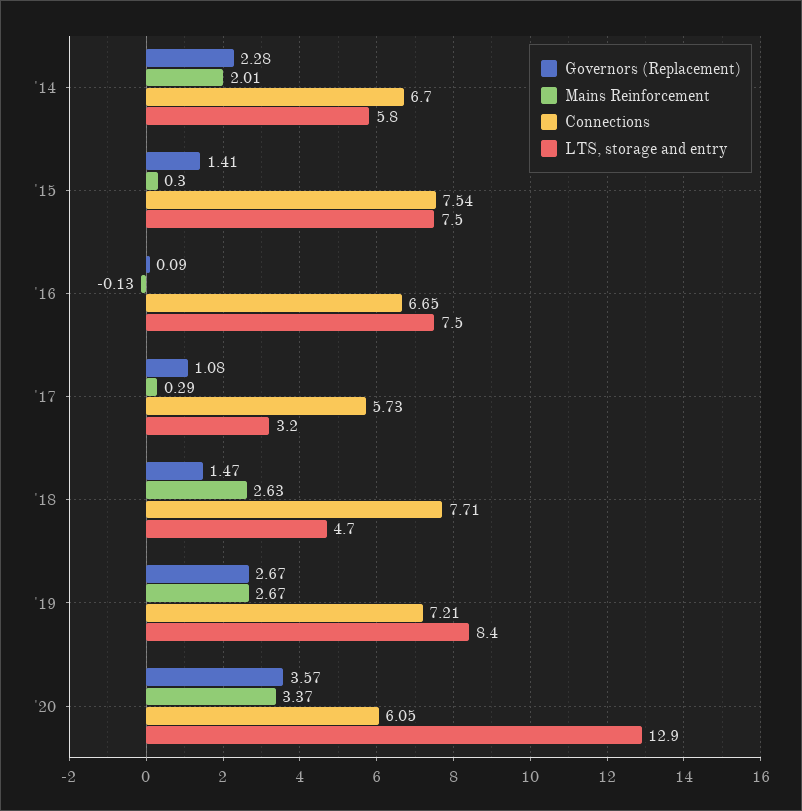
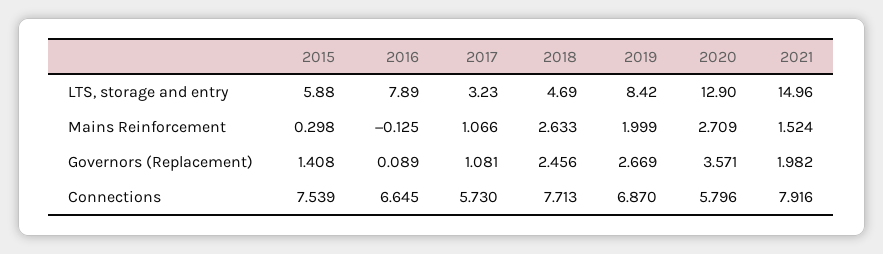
Governors (Replacement), '14: 2.28 -> none
Mains Reinforcement, '14: 2.01 -> none
Connections, '14: 6.7 -> none
LTS, storage and entry, '14: 5.8 -> none
LTS, storage and entry, '15: 7.5 -> 5.88
LTS, storage and entry, '16: 7.5 -> 7.89
Mains Reinforcement, '17: 0.29 -> 1.066
Governors (Replacement), '18: 1.47 -> 2.456
Mains Reinforcement, '19: 2.67 -> 1.999
Connections, '19: 7.21 -> 6.87
Mains Reinforcement, '20: 3.37 -> 2.709
Connections, '20: 6.05 -> 5.796
LTS, storage and entry, 2021: none -> 14.96
Mains Reinforcement, 2021: none -> 1.524
Governors (Replacement), 2021: none -> 1.982
Connections, 2021: none -> 7.916

